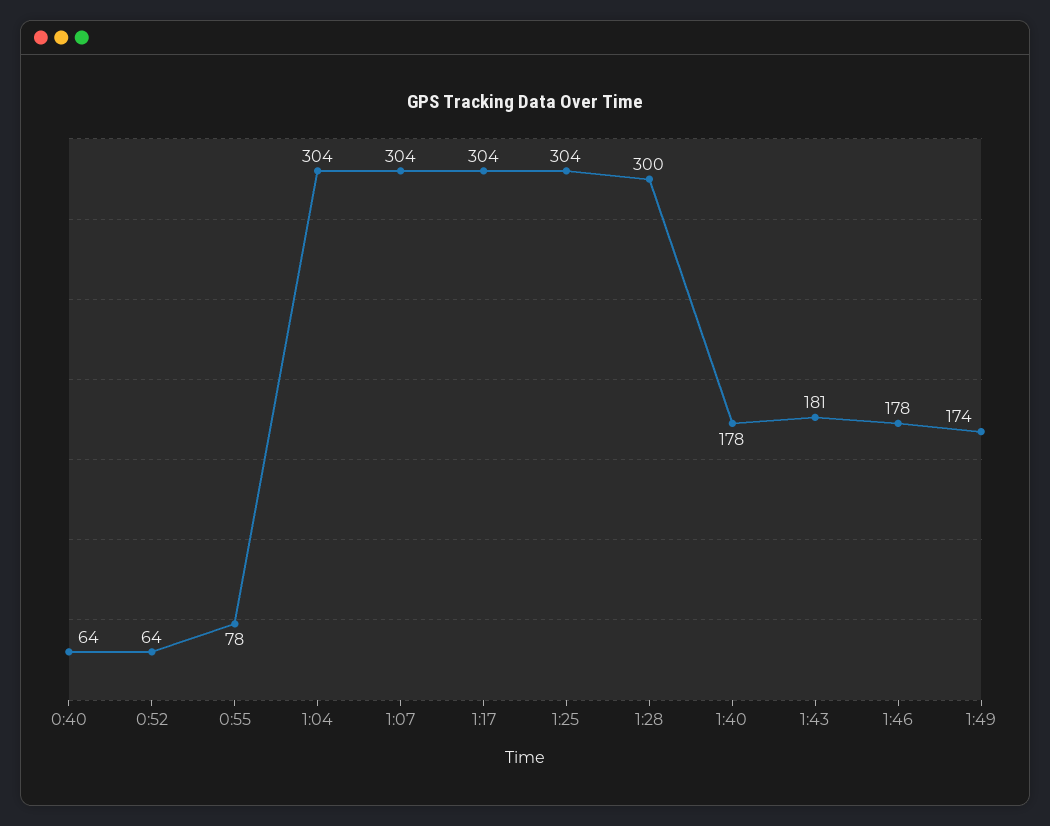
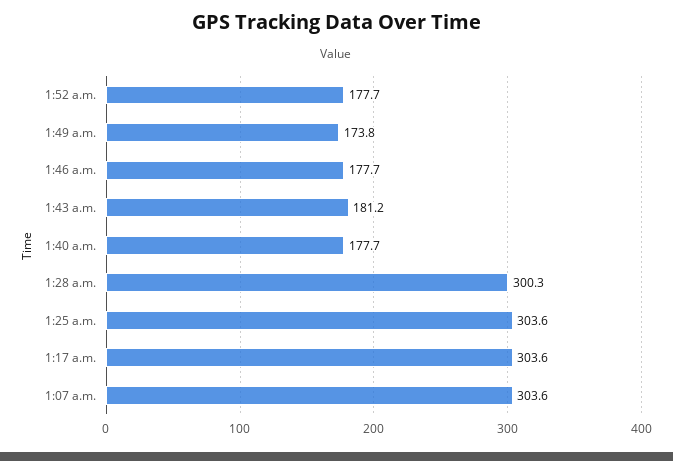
0:40: 64 -> none
0:52: 64 -> none
0:55: 78 -> none
1:04: 304 -> none
1:52 a.m.: none -> 177.7

